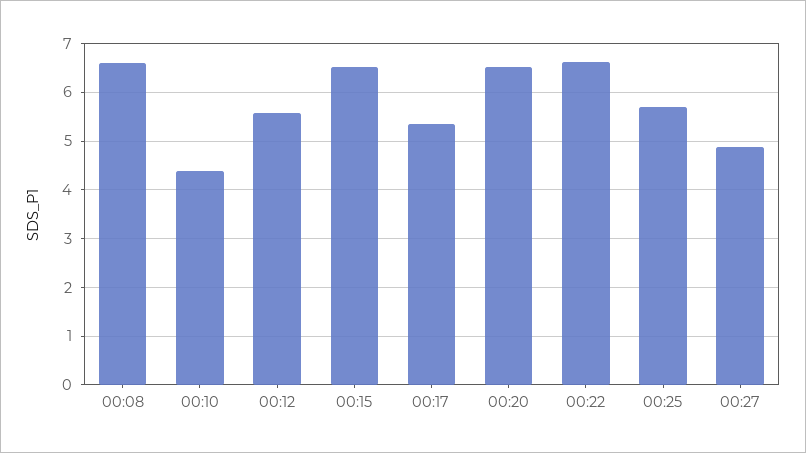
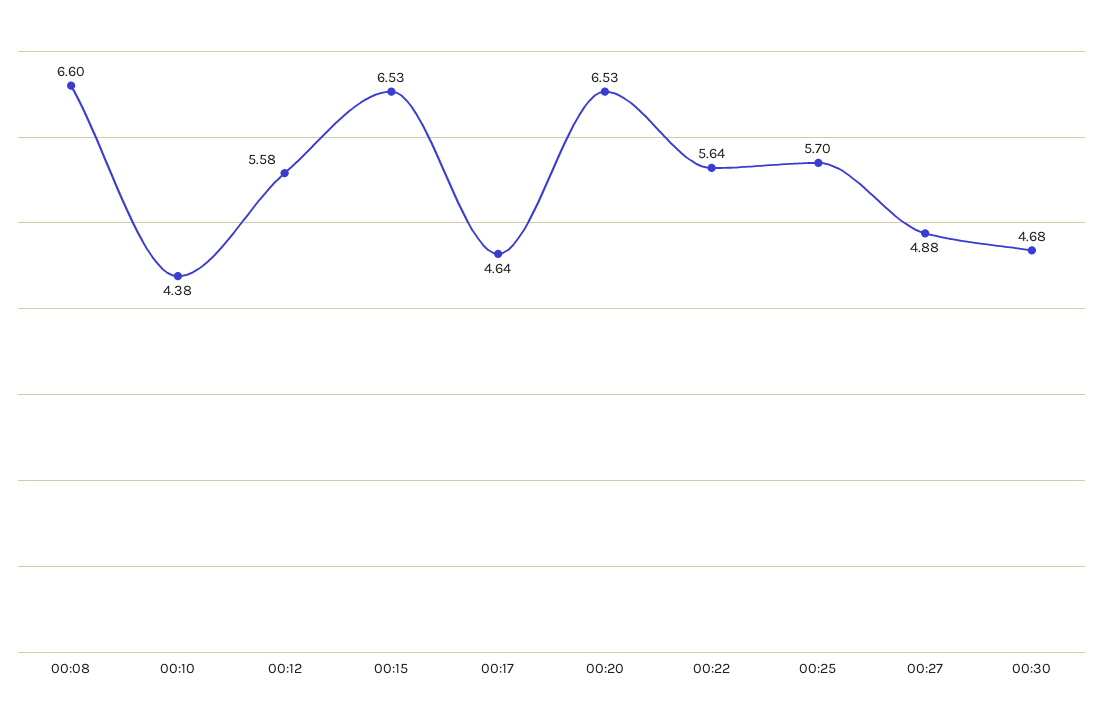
00:17: 5.4 -> 4.64
00:22: 6.6 -> 5.64
00:30: none -> 4.68

